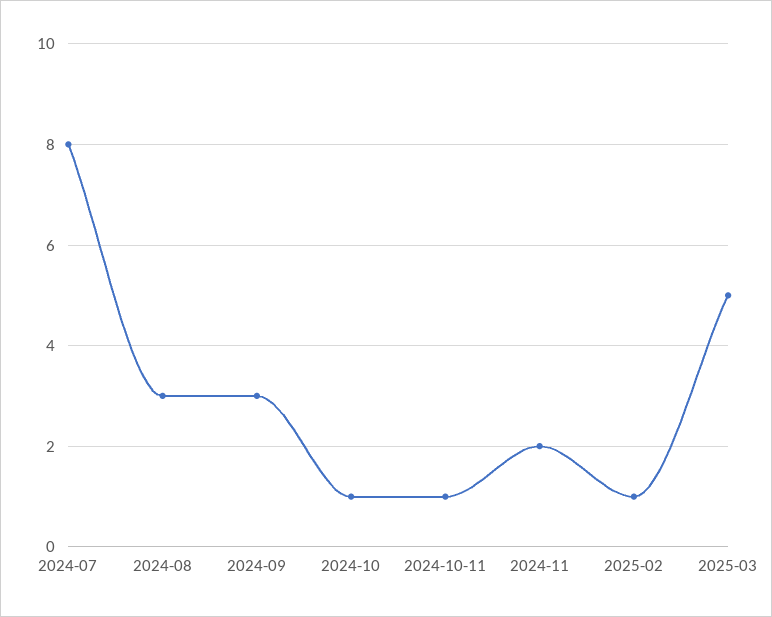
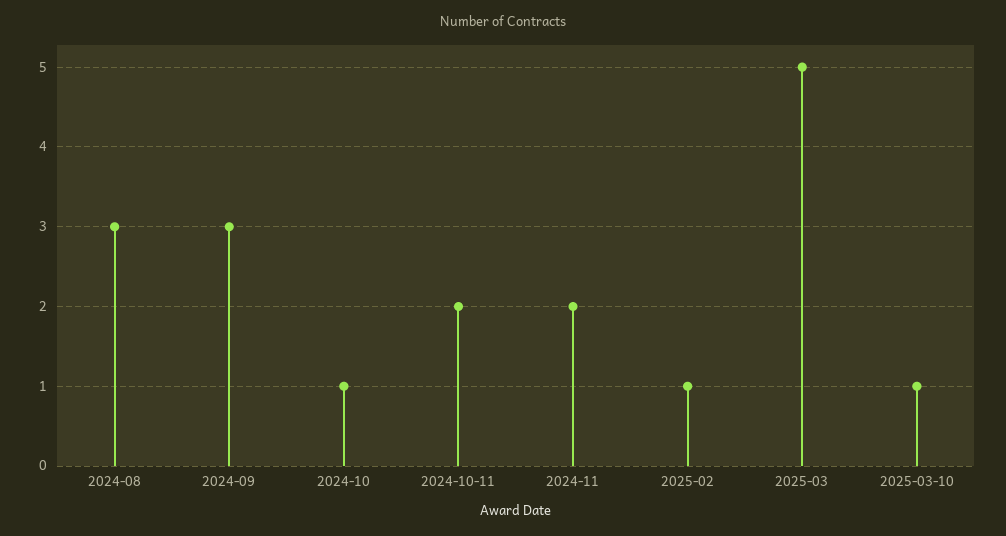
2024-07: 8 -> none
2024-10-11: 1 -> 2
2025-03-10: none -> 1

